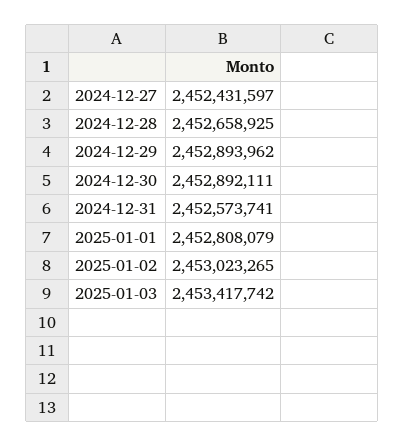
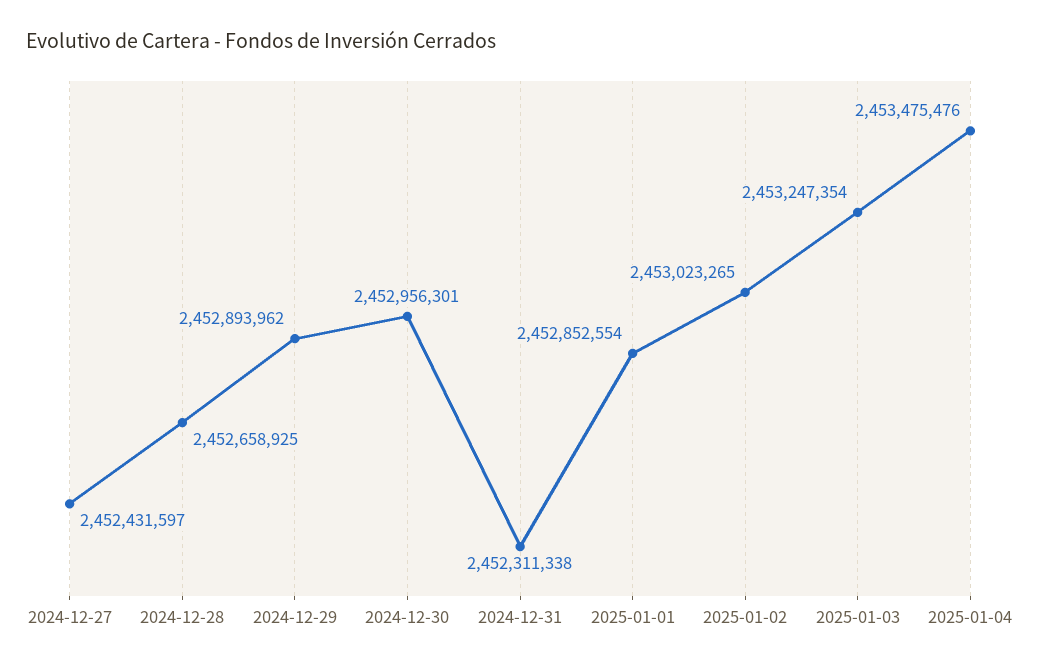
2024-12-30: 2452892111 -> 2452956301
2024-12-31: 2452573741 -> 2452311338
2025-01-01: 2452808079 -> 2452852554
2025-01-03: 2453417742 -> 2453247354
2025-01-04: none -> 2453475476

